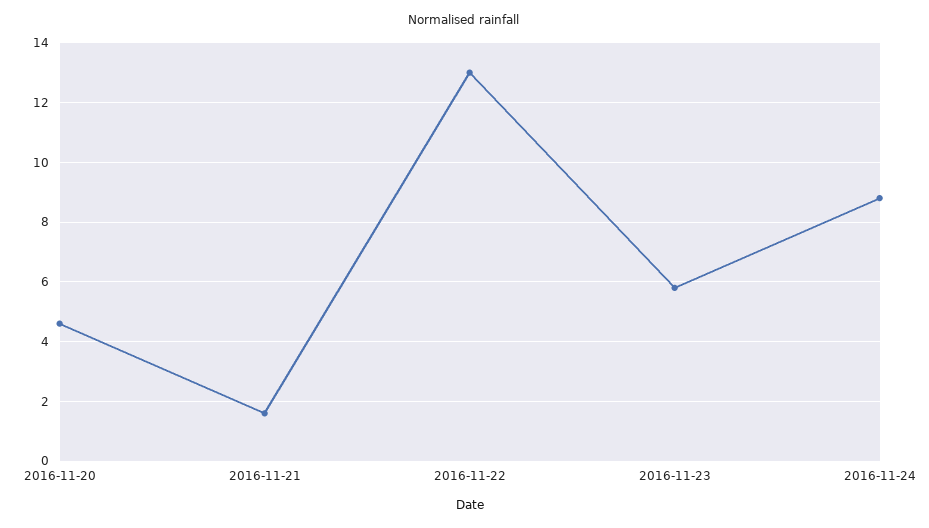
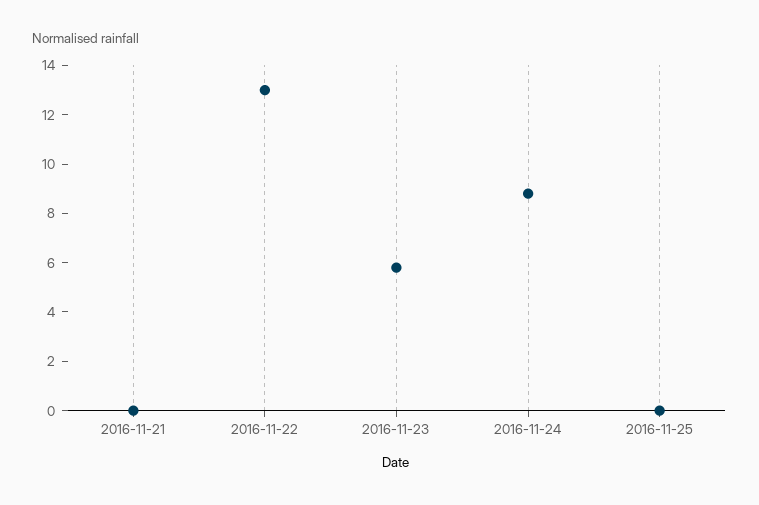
2016-11-20: 4.5 -> none
2016-11-21: 1.5 -> 0
2016-11-25: none -> 0

